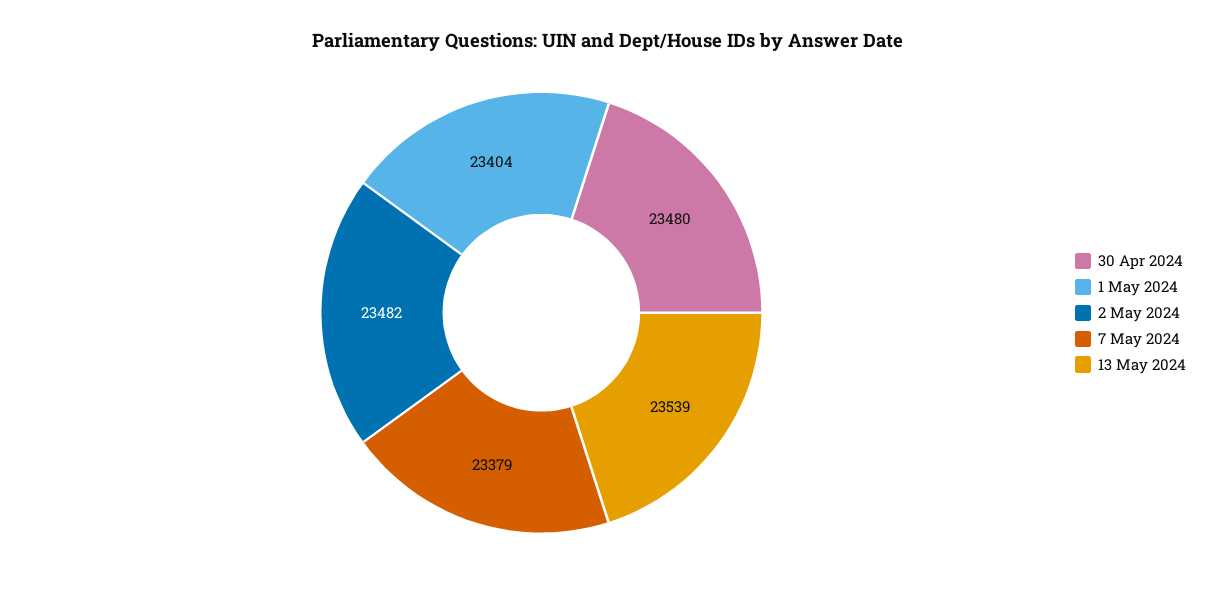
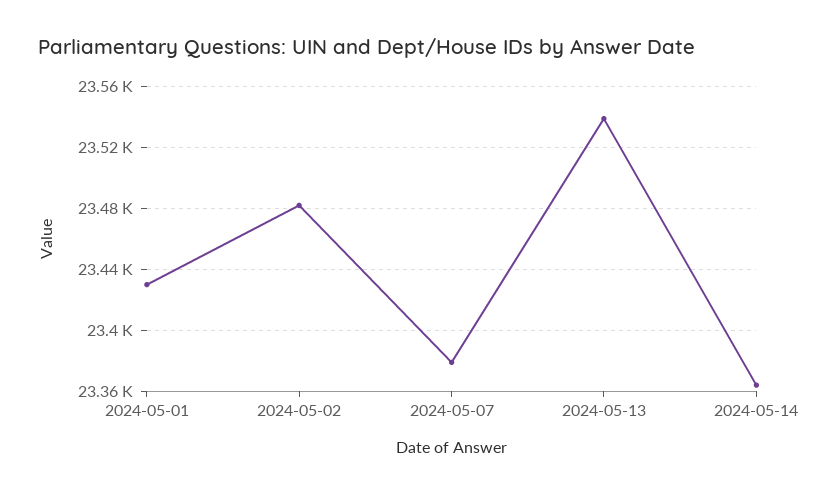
30 Apr 2024: 23480 -> none
1 May 2024: 23404 -> 23430
2024-05-14: none -> 23365

